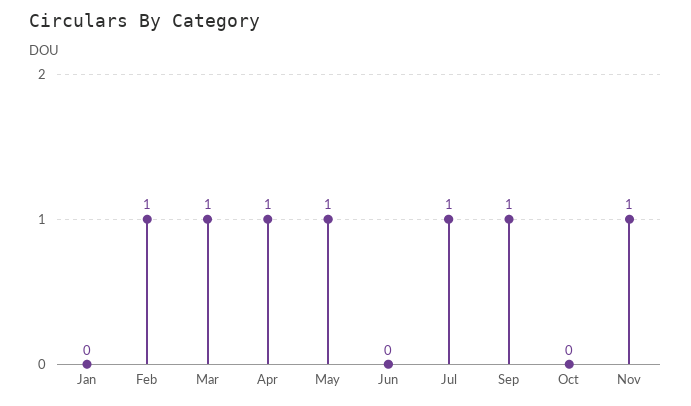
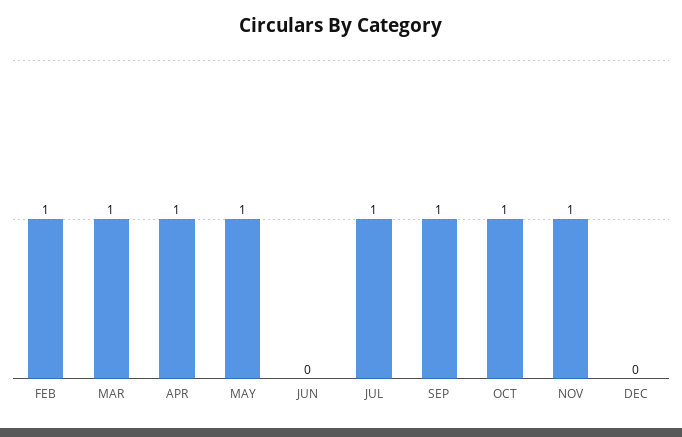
Jan: 0 -> none
Oct: 0 -> 1
DEC: none -> 0

